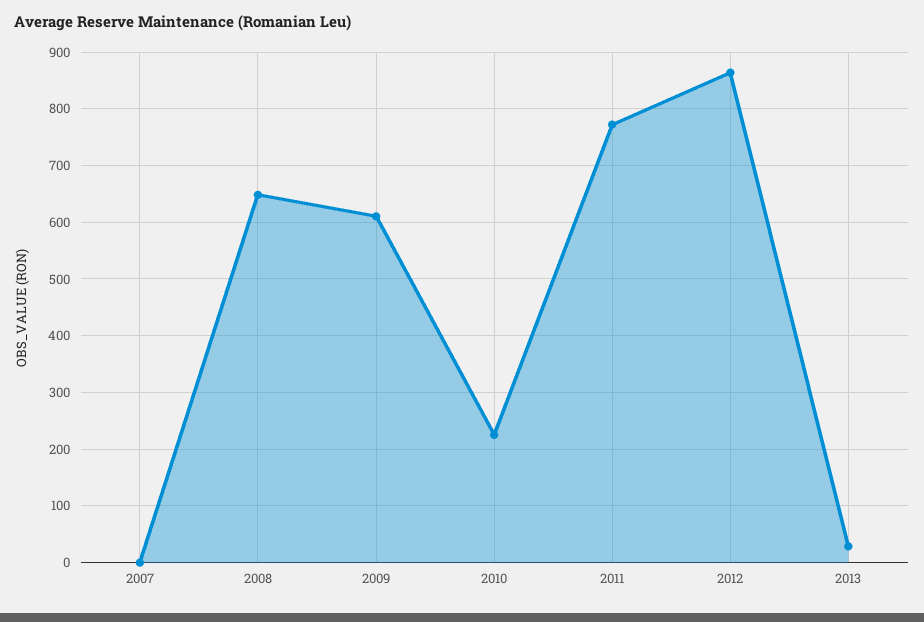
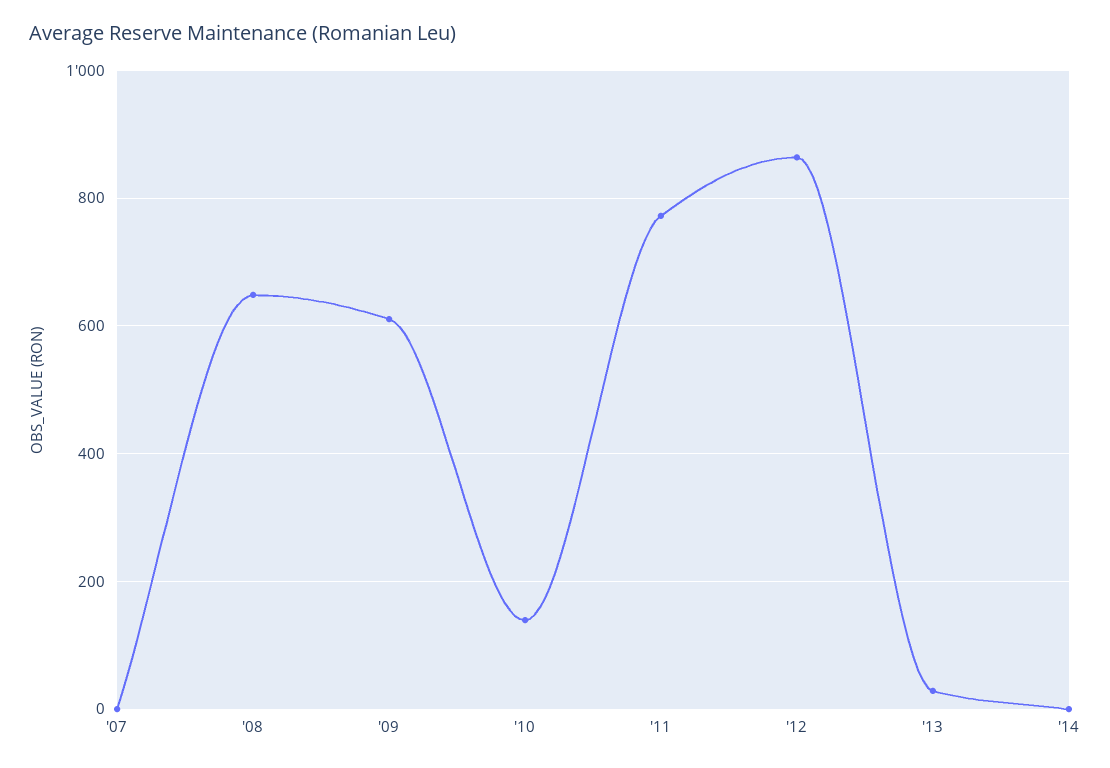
2010: 220 -> 140
'14: none -> 0

